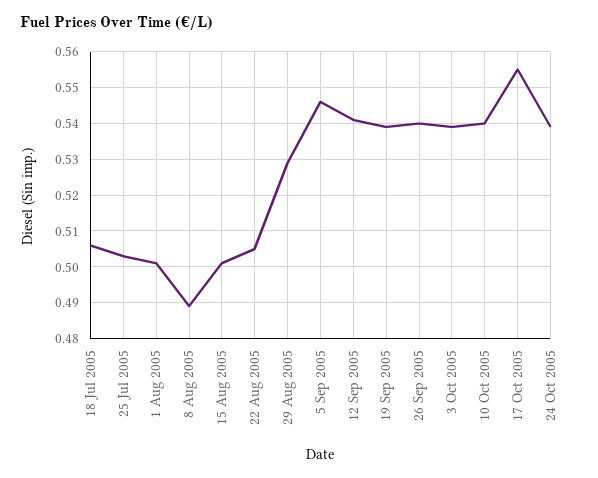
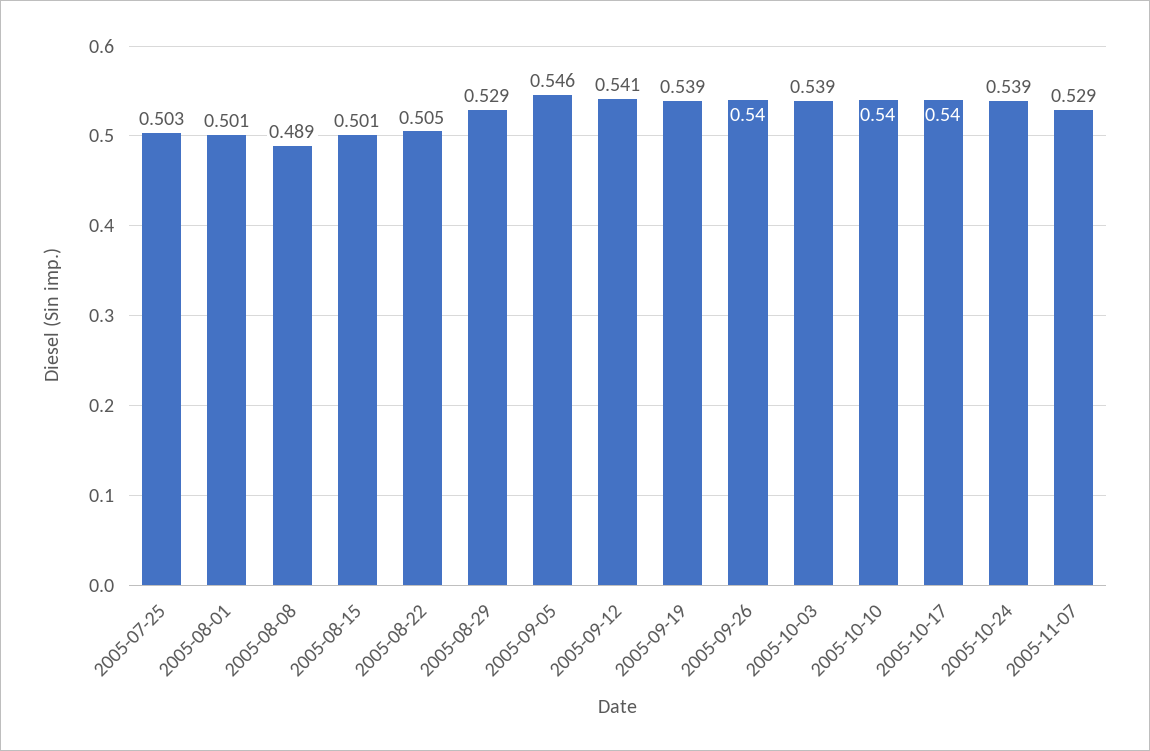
18 Jul 2005: 0.505 -> none
17 Oct 2005: 0.555 -> 0.54
2005-11-07: none -> 0.529

